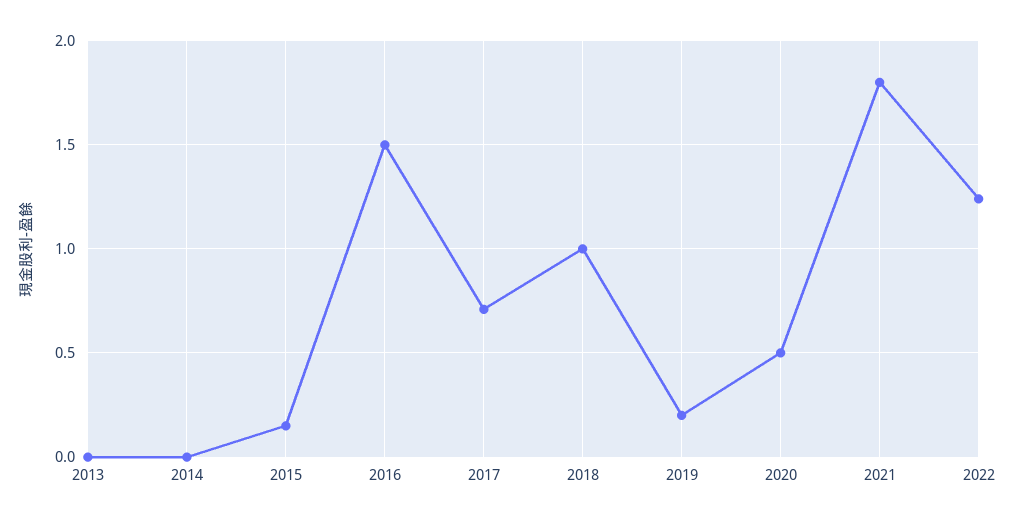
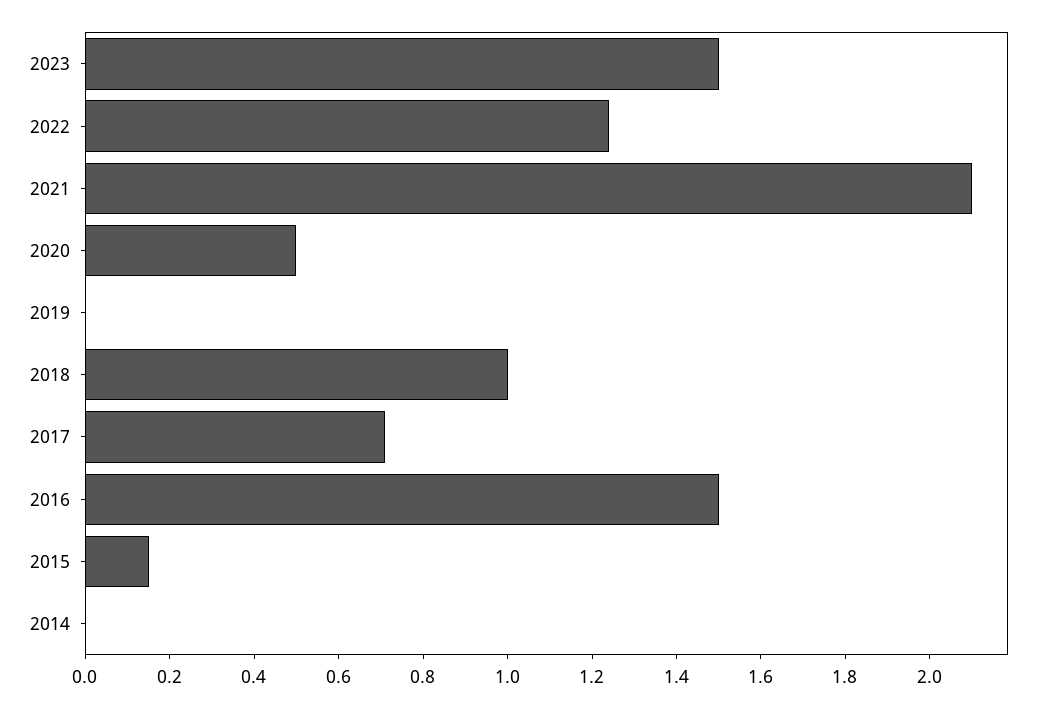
2013: 0 -> none
2019: 0.2 -> 0
2021: 1.8 -> 2.1
2023: none -> 1.5

